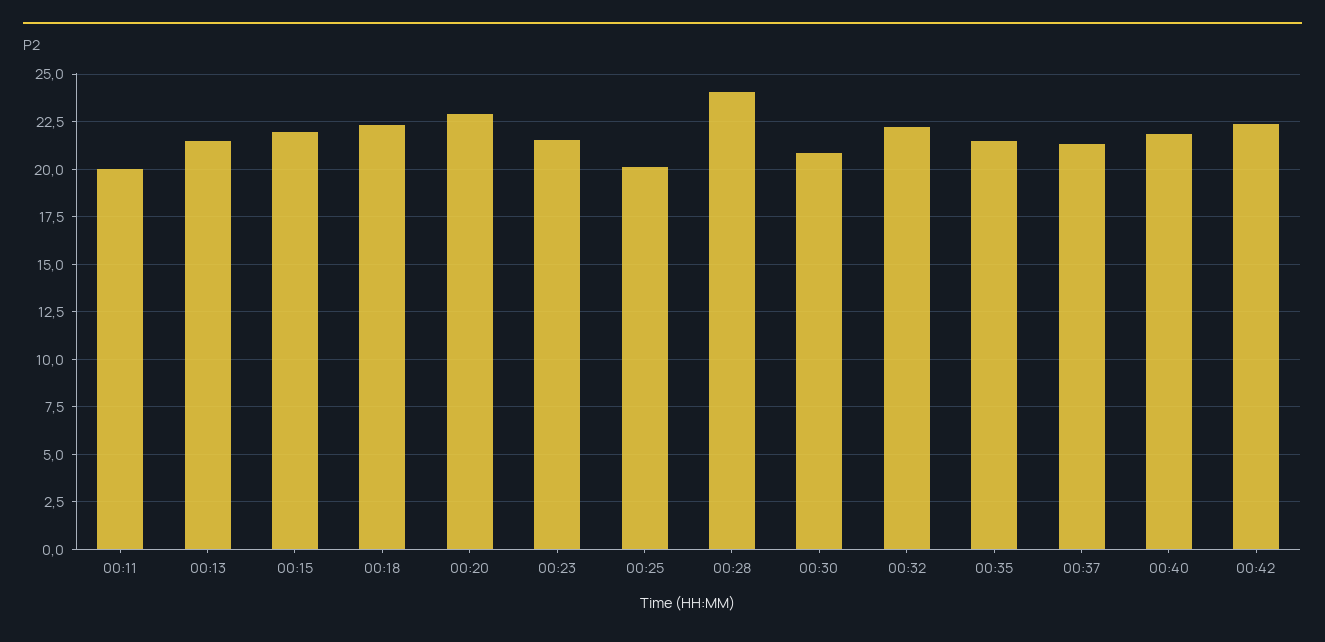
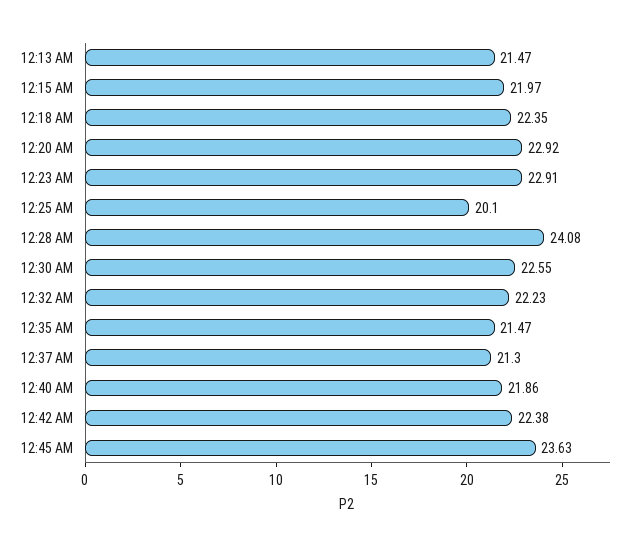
00:11: 20 -> none
00:23: 21.5 -> 22.91
00:30: 21 -> 22.55
12:45 AM: none -> 23.63

